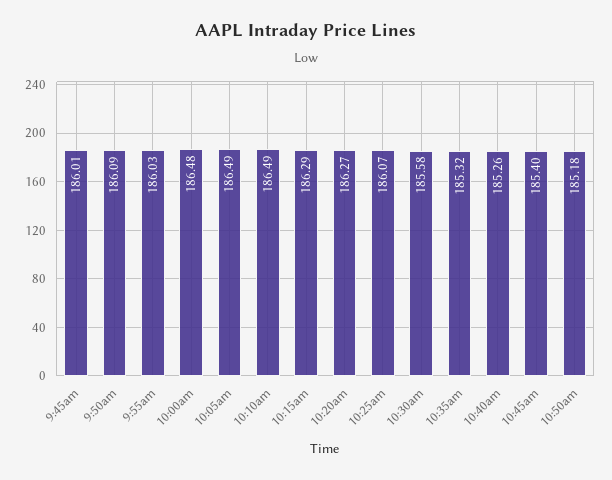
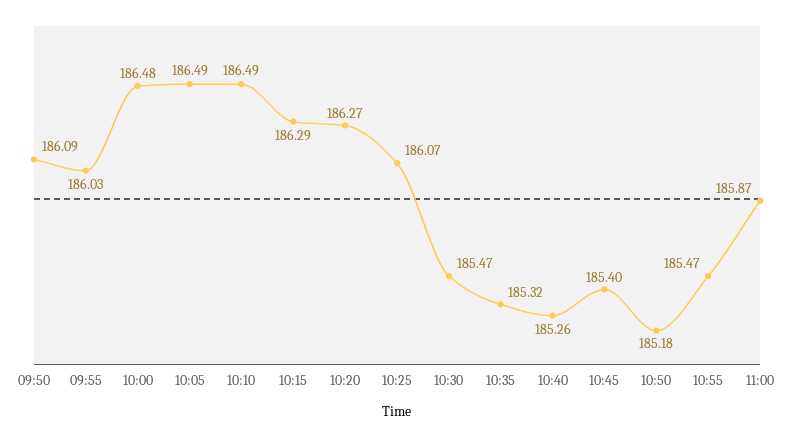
9:45am: 186.01 -> none
10:30am: 185.58 -> 185.47
10:55: none -> 185.47
11:00: none -> 185.87

